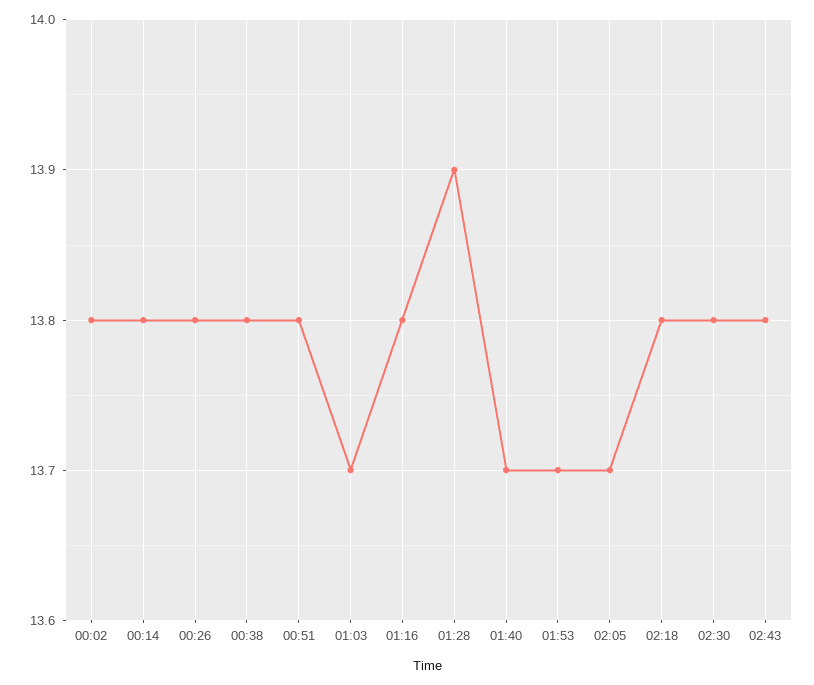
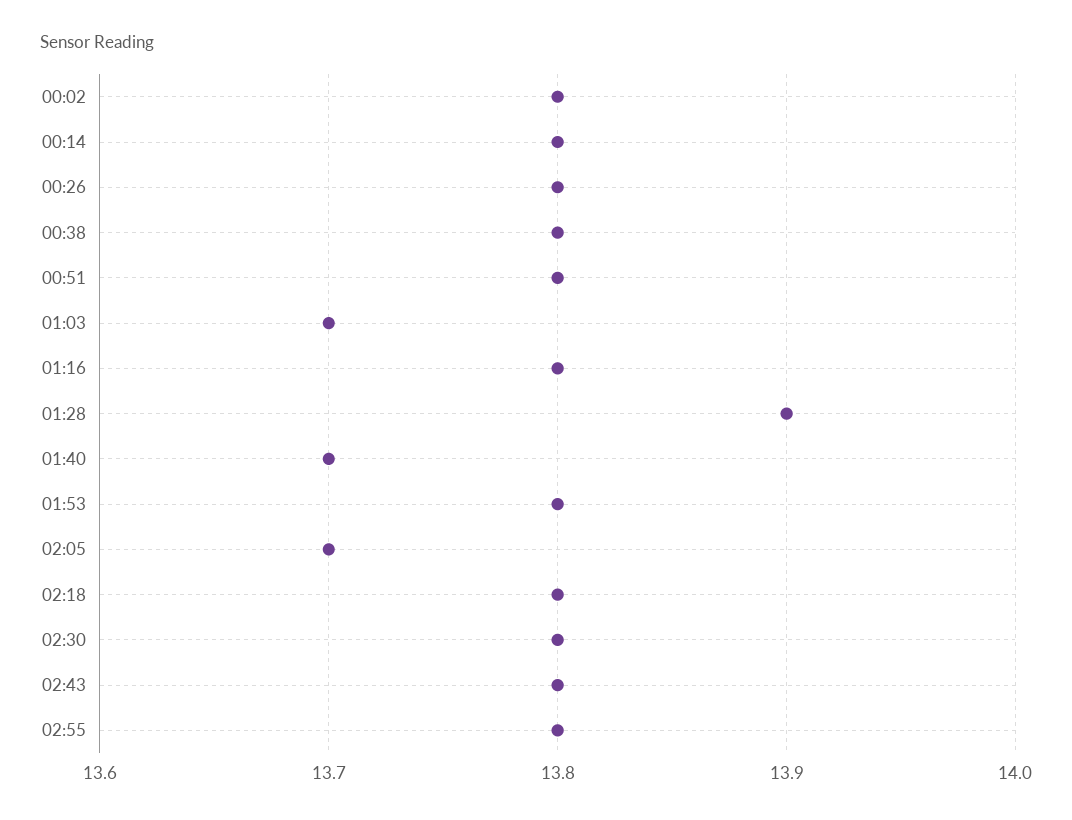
01:53: 13.7 -> 13.8
02:55: none -> 13.8

